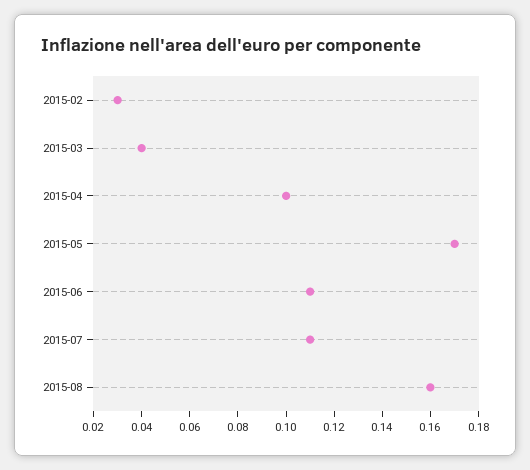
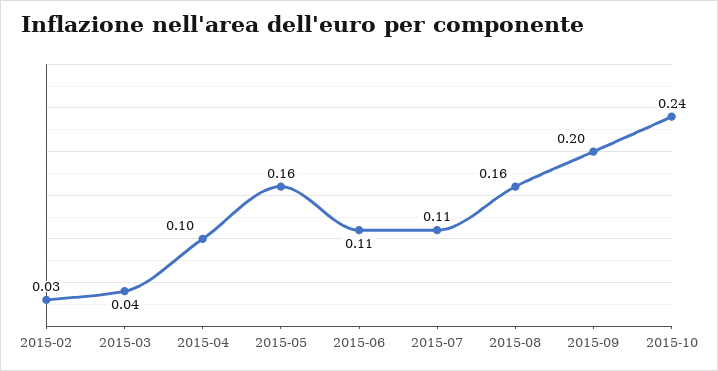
2015-05: 0.17 -> 0.16
2015-09: none -> 0.2
2015-10: none -> 0.24

